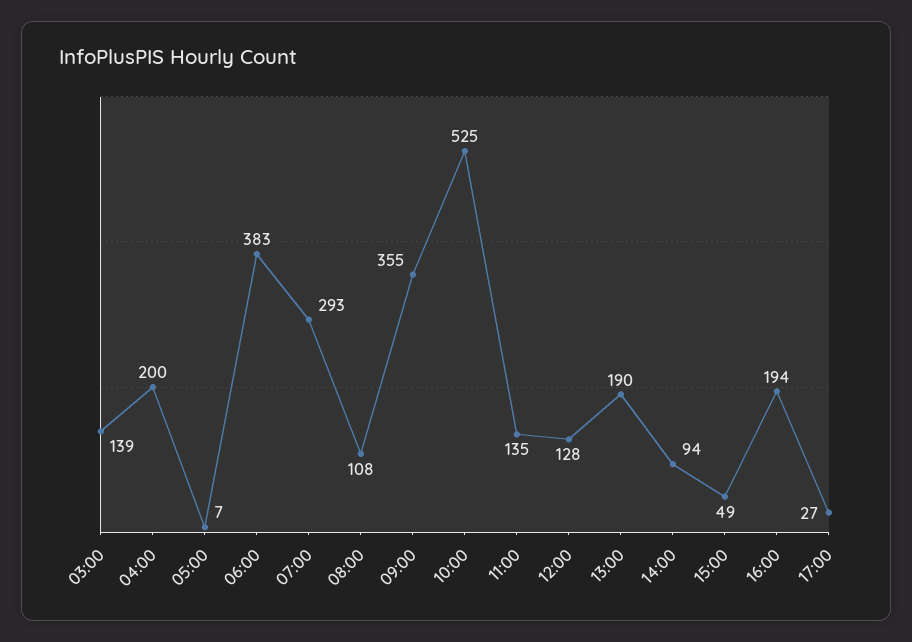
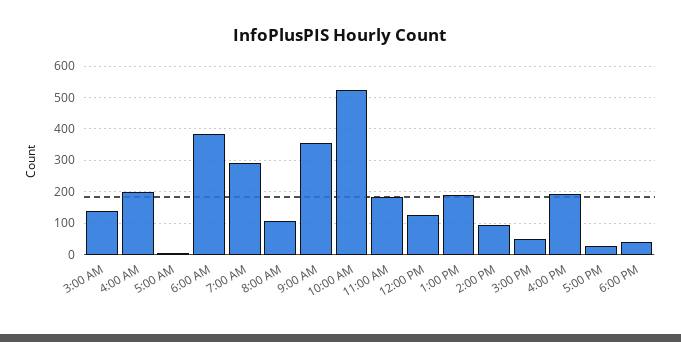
11:00: 135 -> 180
6:00 PM: none -> 40

